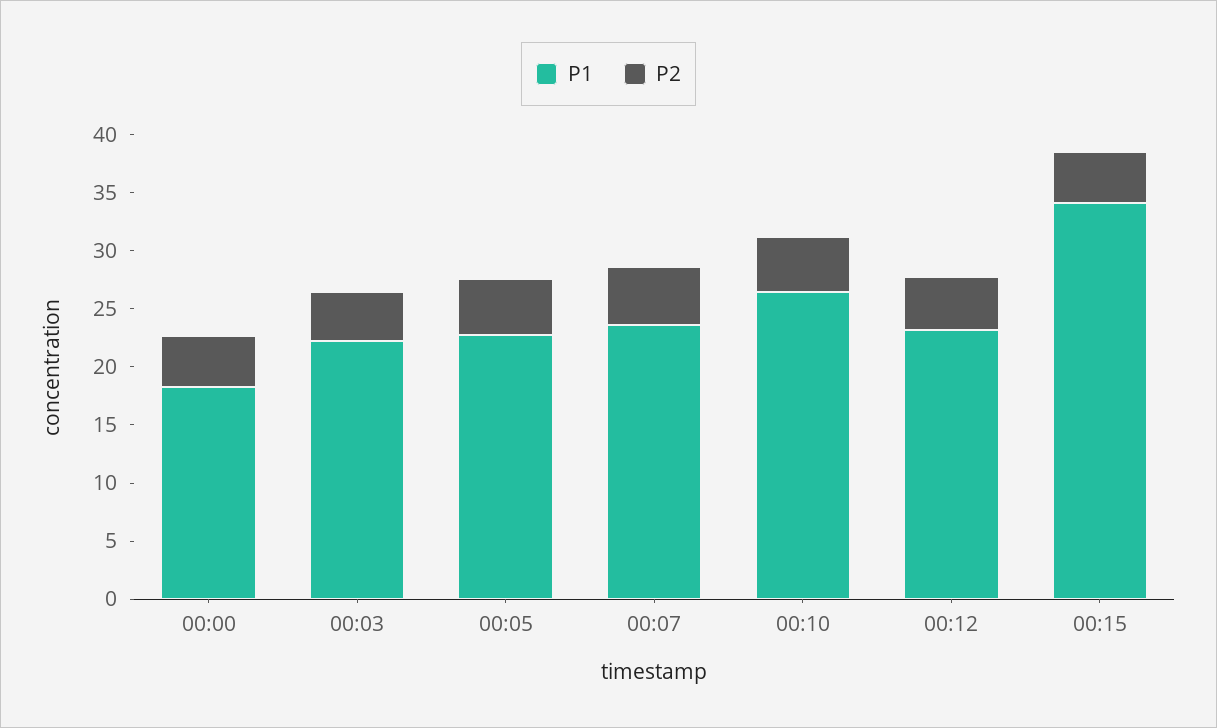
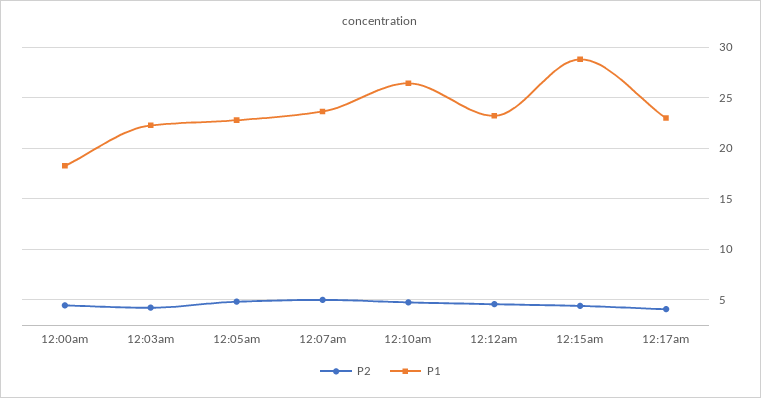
P1, 00:15: 34 -> 29
P2, 12:17am: none -> 4
P1, 12:17am: none -> 23

